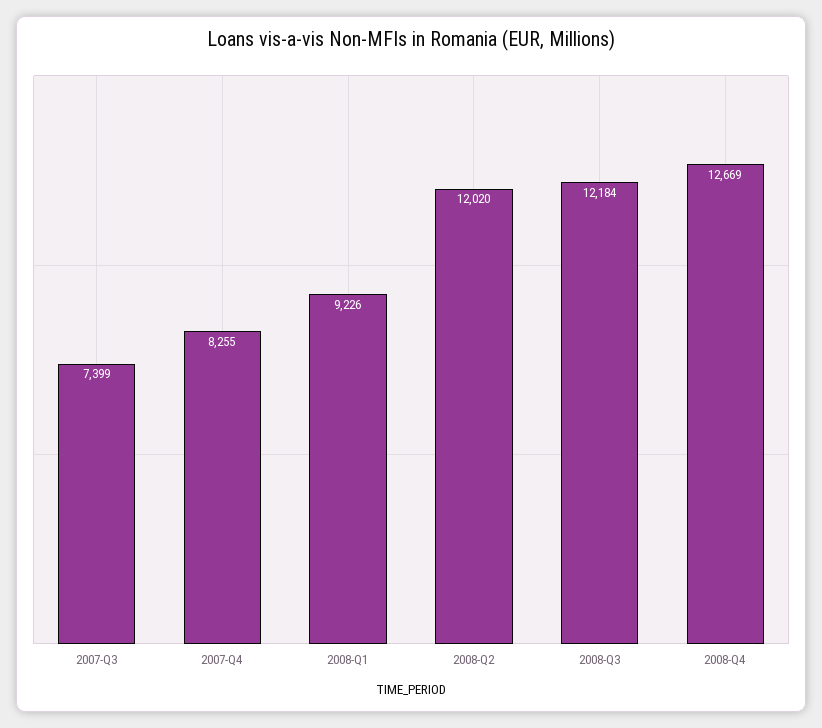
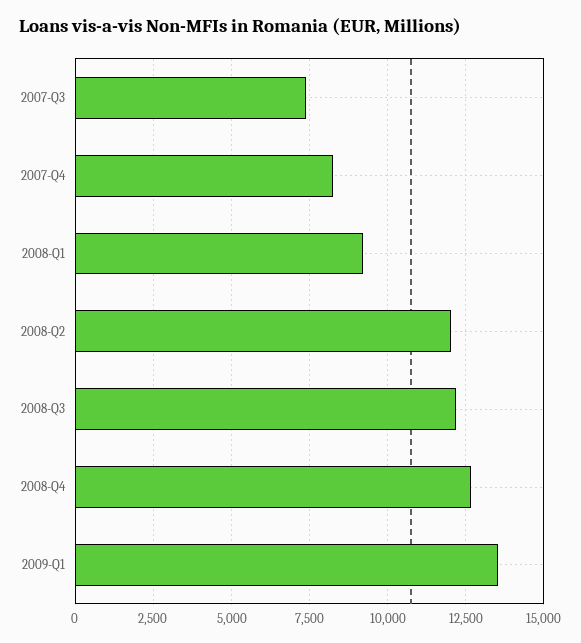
2009-Q1: none -> 13500

